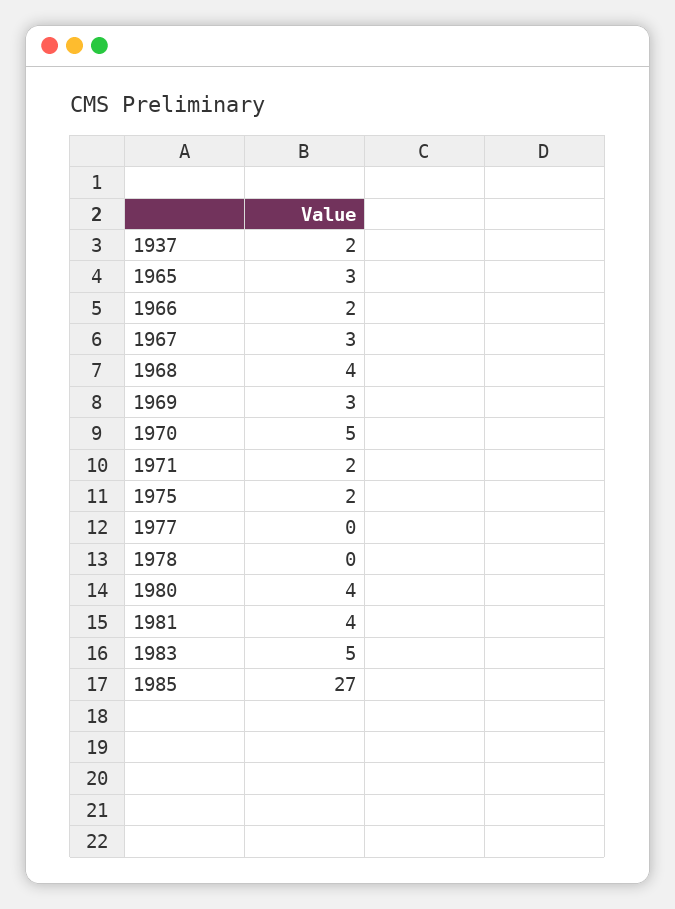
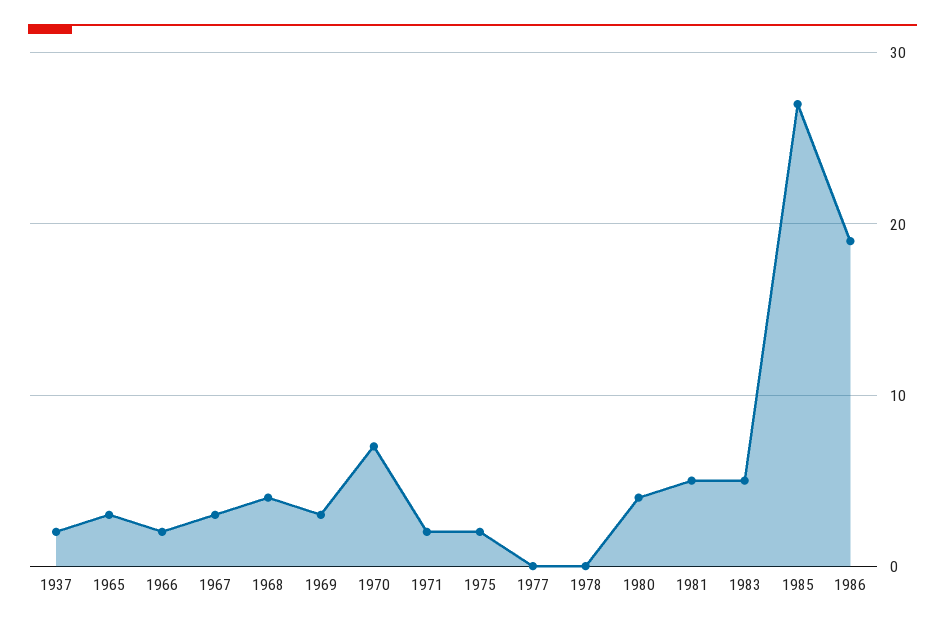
1970: 5 -> 7
1981: 4 -> 5
1986: none -> 19

